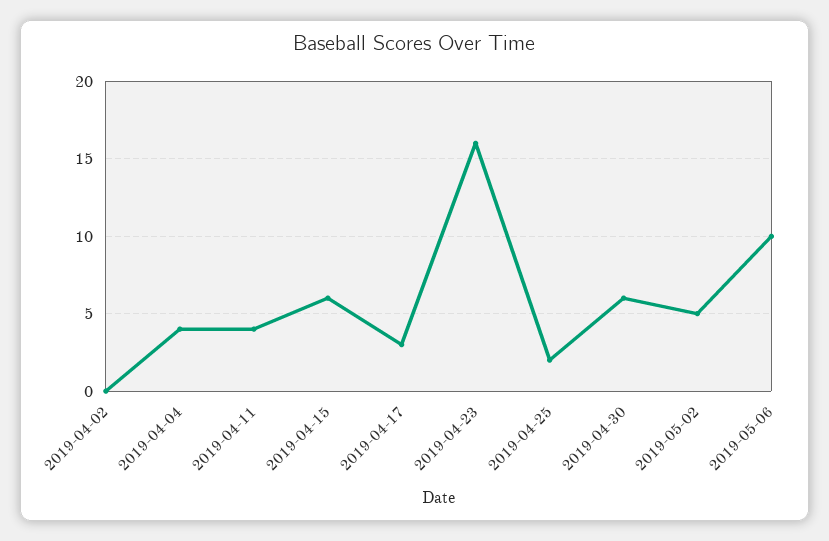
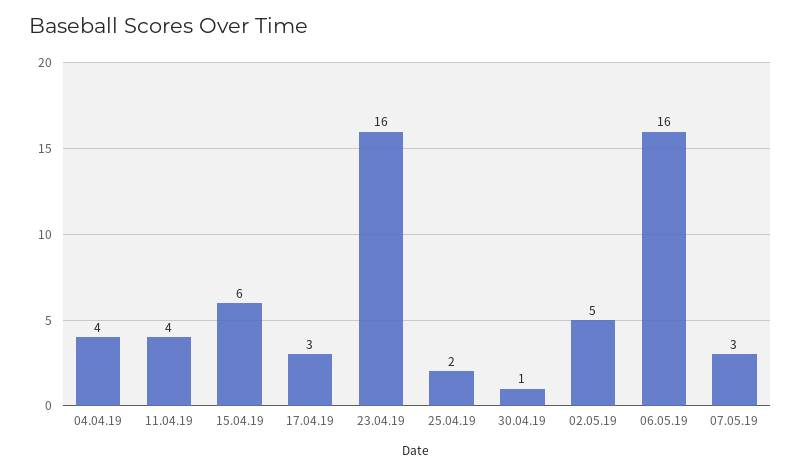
2019-04-02: 0 -> none
2019-04-30: 6 -> 1
2019-05-06: 10 -> 16
07.05.19: none -> 3

